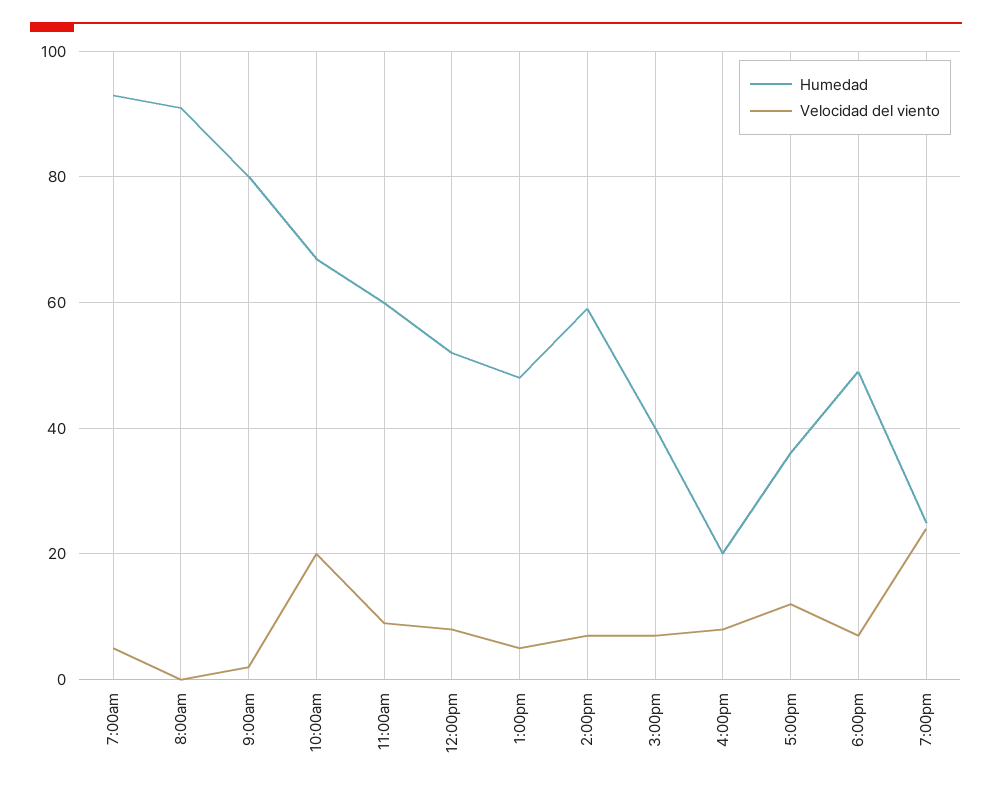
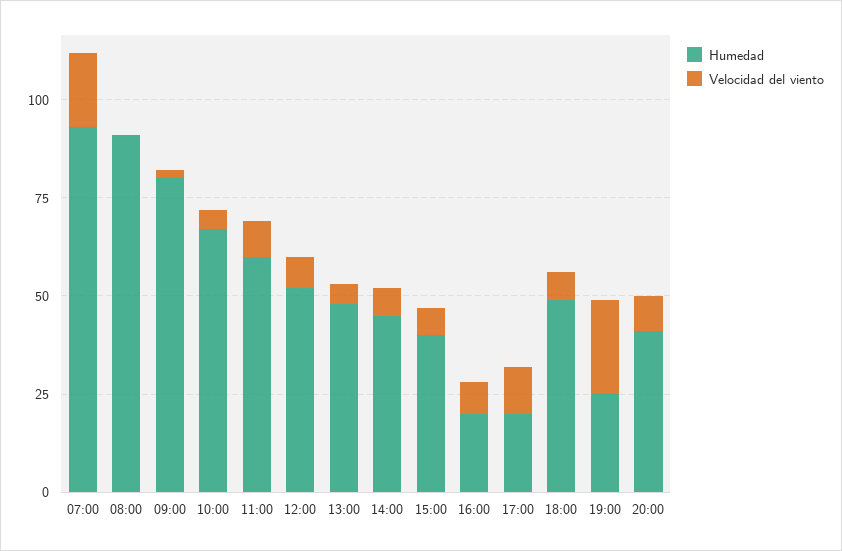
Velocidad del viento, 7:00am: 5 -> 20
Velocidad del viento, 10:00am: 20 -> 5
Humedad, 2:00pm: 60 -> 45
Humedad, 5:00pm: 35 -> 20
Humedad, 20:00: none -> 40
Velocidad del viento, 20:00: none -> 10

